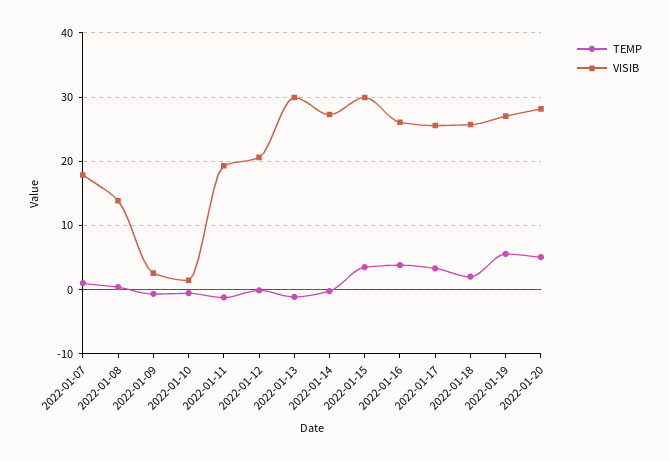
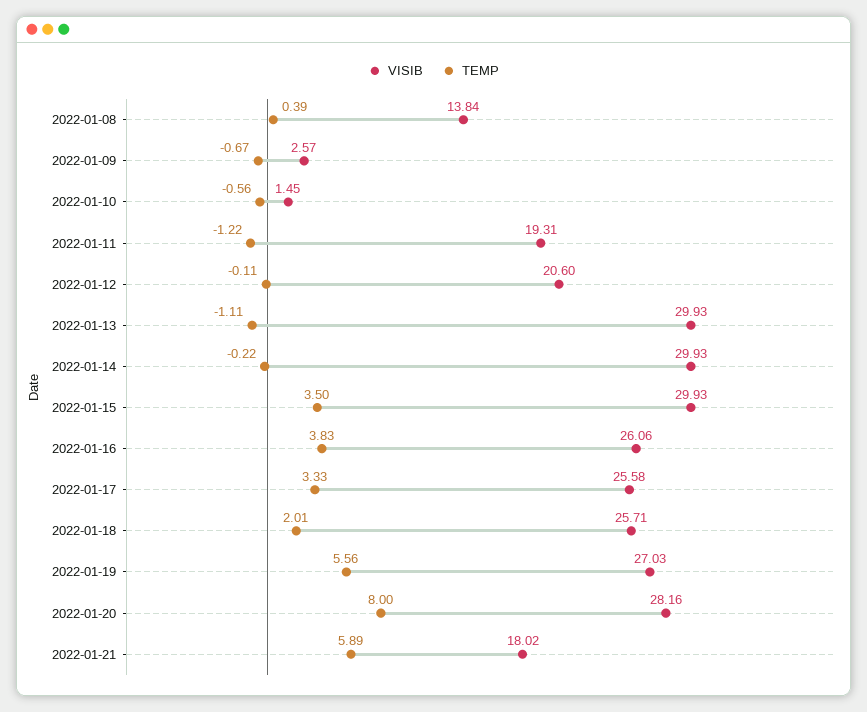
TEMP, 2022-01-07: 1 -> none
VISIB, 2022-01-07: 18 -> none
VISIB, 2022-01-14: 27 -> 29.93
TEMP, 2022-01-20: 5 -> 8
VISIB, 2022-01-21: none -> 18.02
TEMP, 2022-01-21: none -> 5.89

